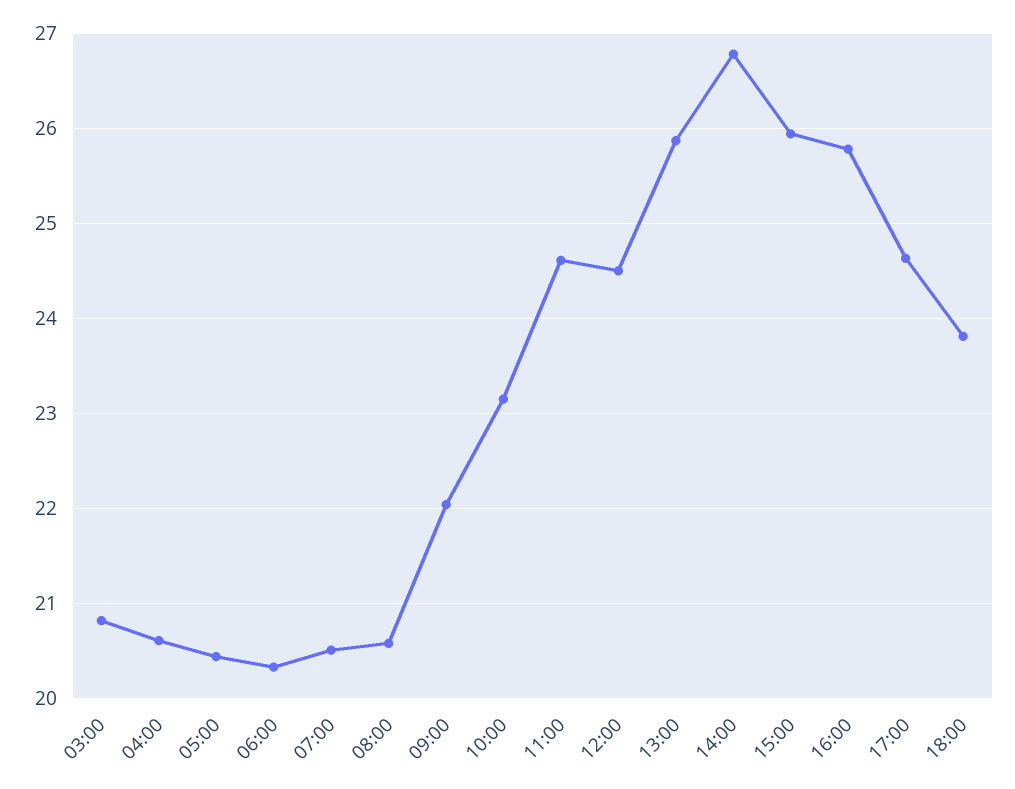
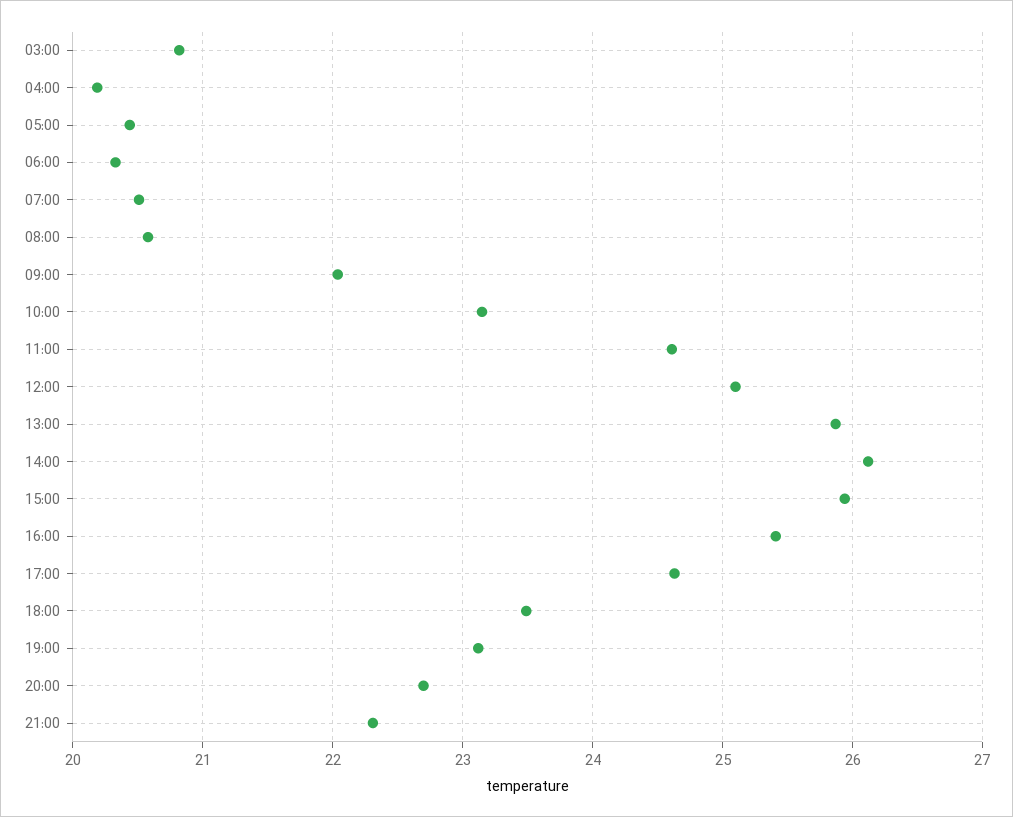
04:00: 20.6 -> 20.2
12:00: 24.5 -> 25.1
14:00: 26.8 -> 26.1
16:00: 25.8 -> 25.4
18:00: 23.8 -> 23.5
19:00: none -> 23.1
20:00: none -> 22.7
21:00: none -> 22.3

